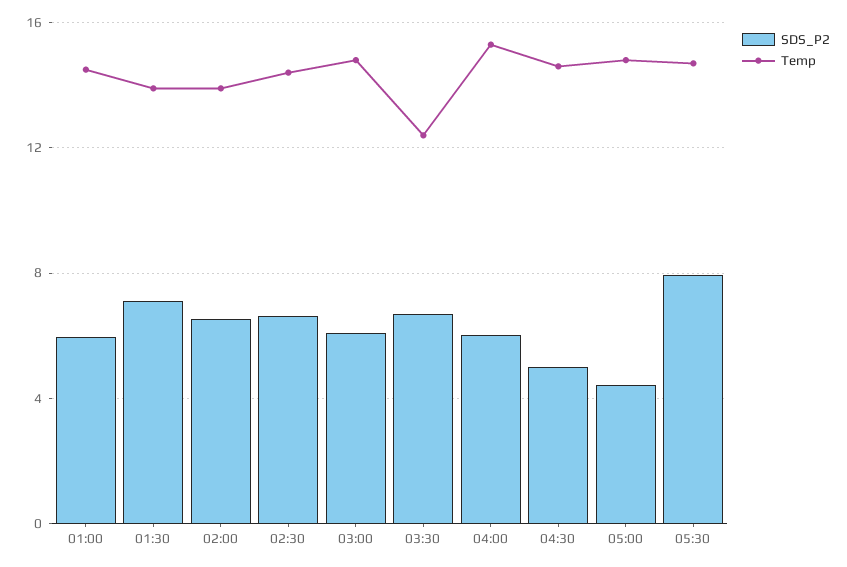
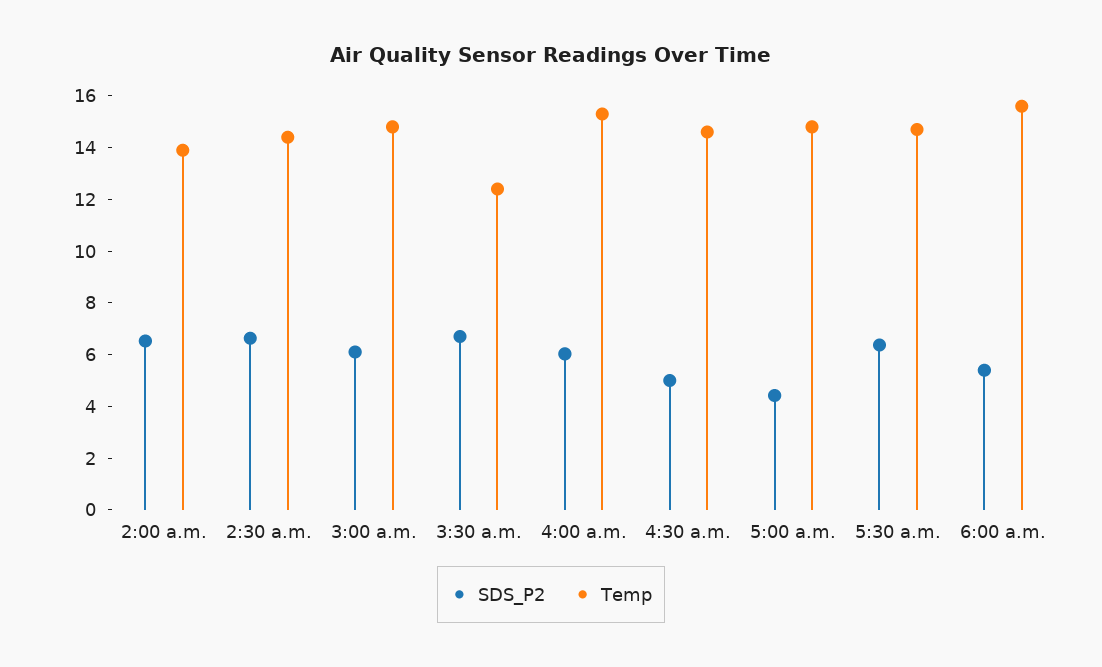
SDS_P2, 01:00: 6 -> none
Temp, 01:00: 14.5 -> none
SDS_P2, 01:30: 7 -> none
Temp, 01:30: 14 -> none
SDS_P2, 05:30: 8 -> 6.5
SDS_P2, 6:00 a.m.: none -> 5.5
Temp, 6:00 a.m.: none -> 15.5

